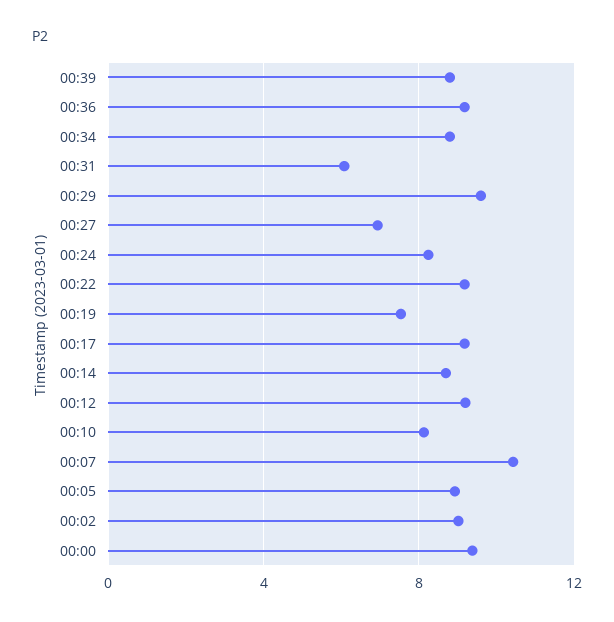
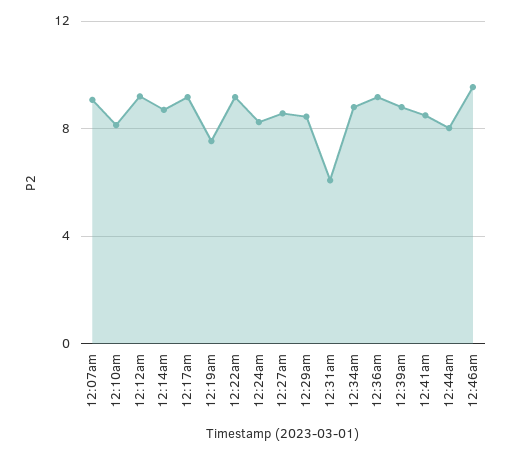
00:29: 9.5 -> 8.5
00:27: 7 -> 8.5
00:07: 10.5 -> 9
00:05: 9 -> none
00:02: 9 -> none
00:00: 9.5 -> none
12:41am: none -> 8.5
12:44am: none -> 8
12:46am: none -> 9.5

